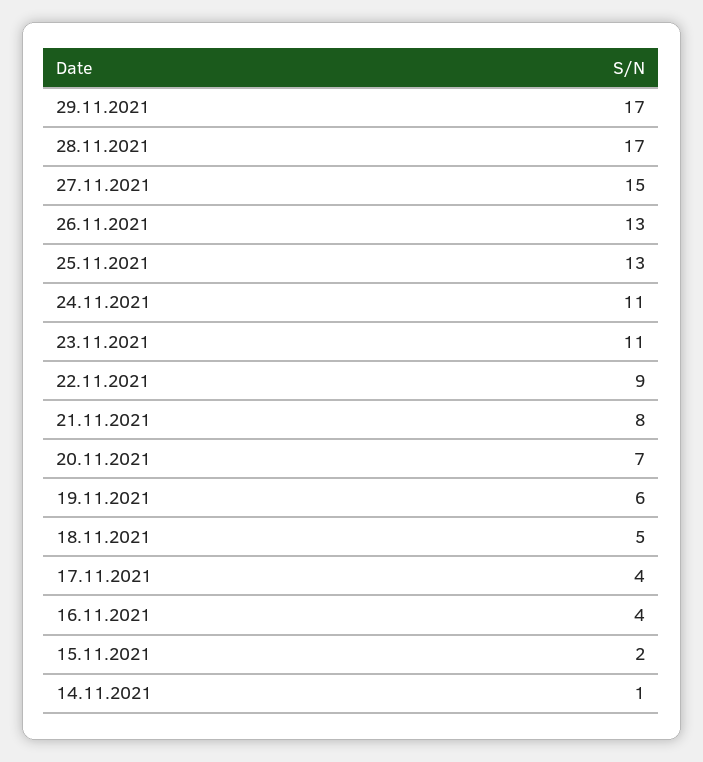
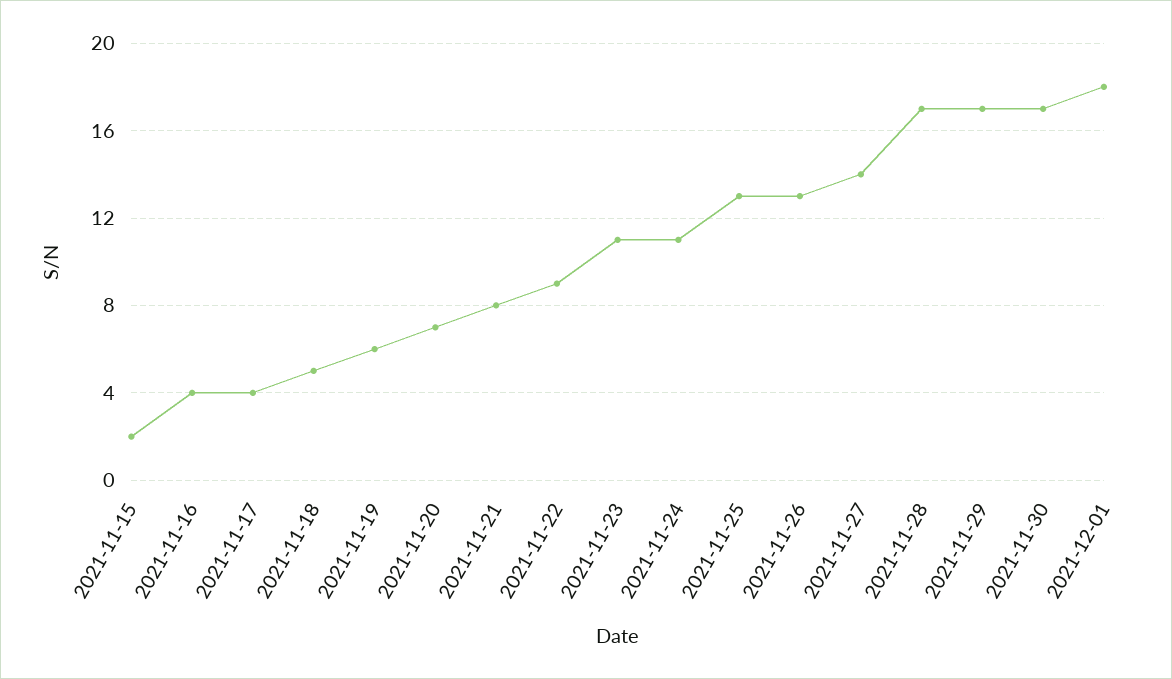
27.11.2021: 15 -> 14
14.11.2021: 1 -> none
2021-11-30: none -> 17
2021-12-01: none -> 18

